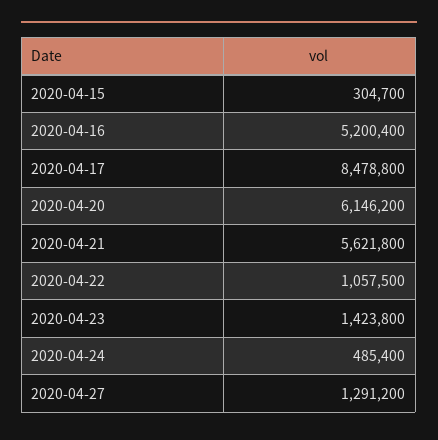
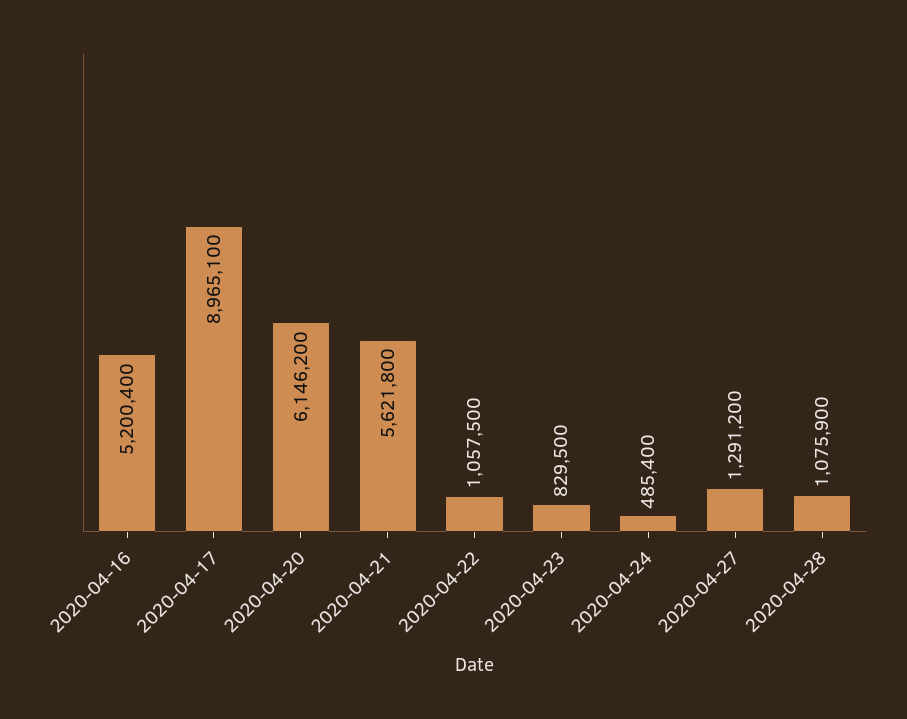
2020-04-15: 304700 -> none
2020-04-17: 8478800 -> 8965100
2020-04-23: 1423800 -> 829500
2020-04-28: none -> 1075900

